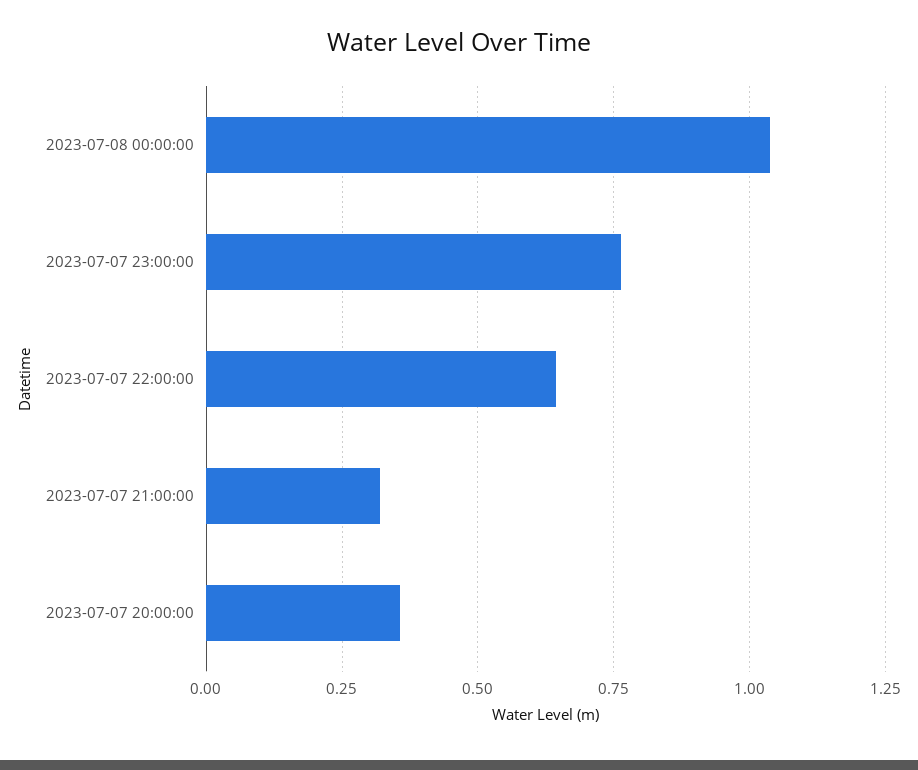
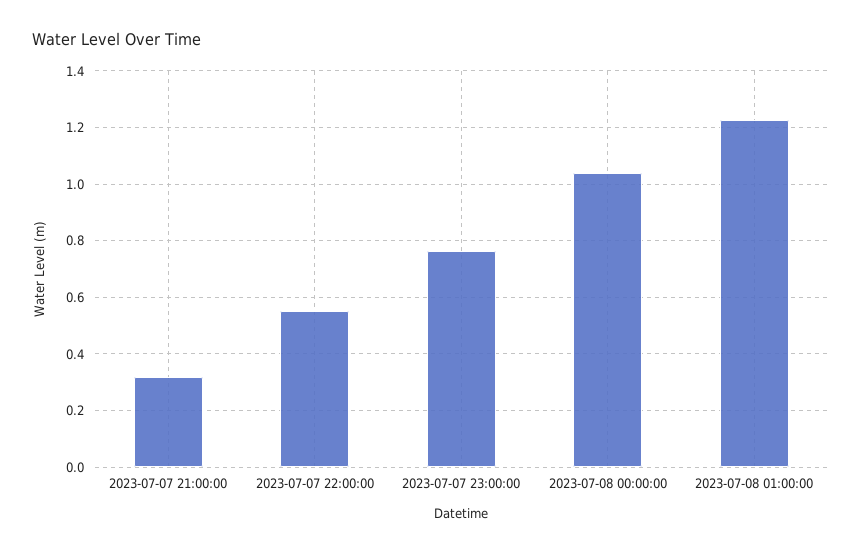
2023-07-07 22:00:00: 0.65 -> 0.55
2023-07-07 20:00:00: 0.35 -> none
2023-07-08 01:00:00: none -> 1.225

